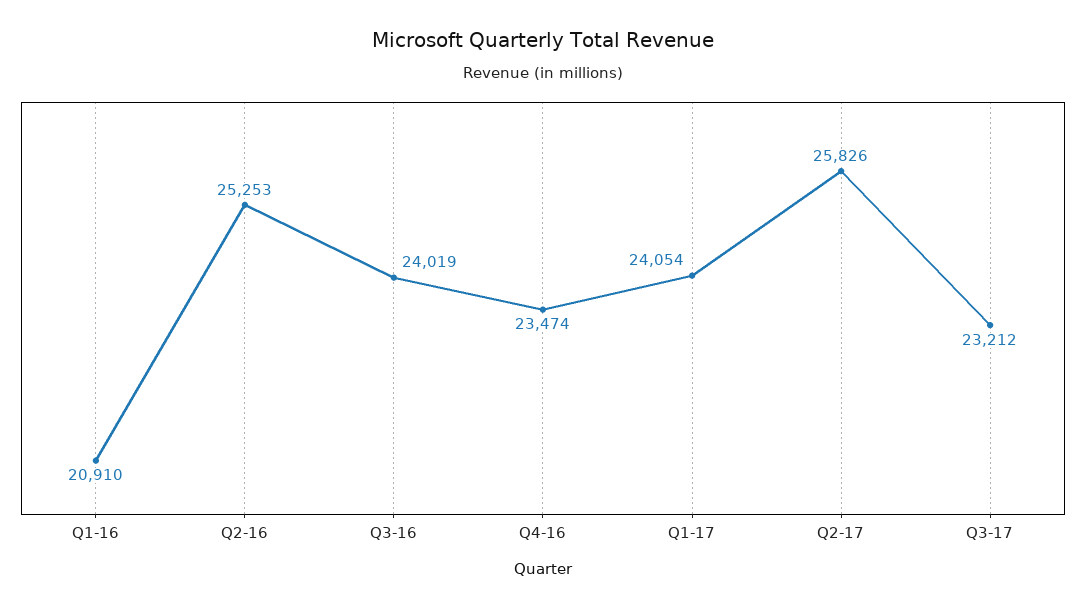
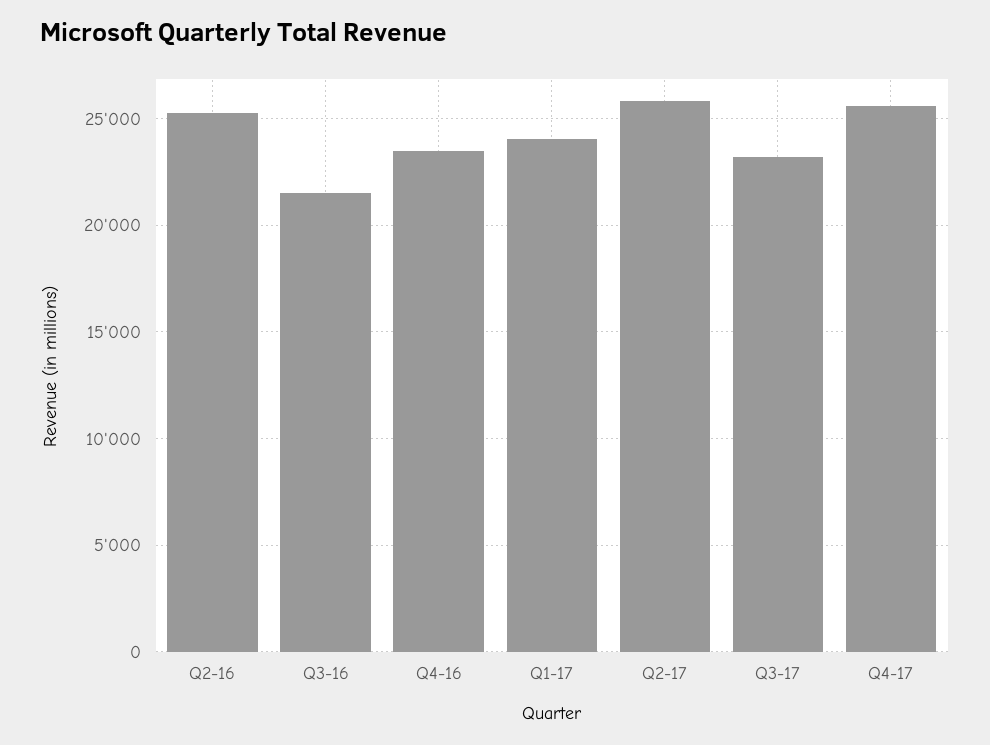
Q1-16: 20910 -> none
Q3-16: 24019 -> 21500
Q4-17: none -> 25500

